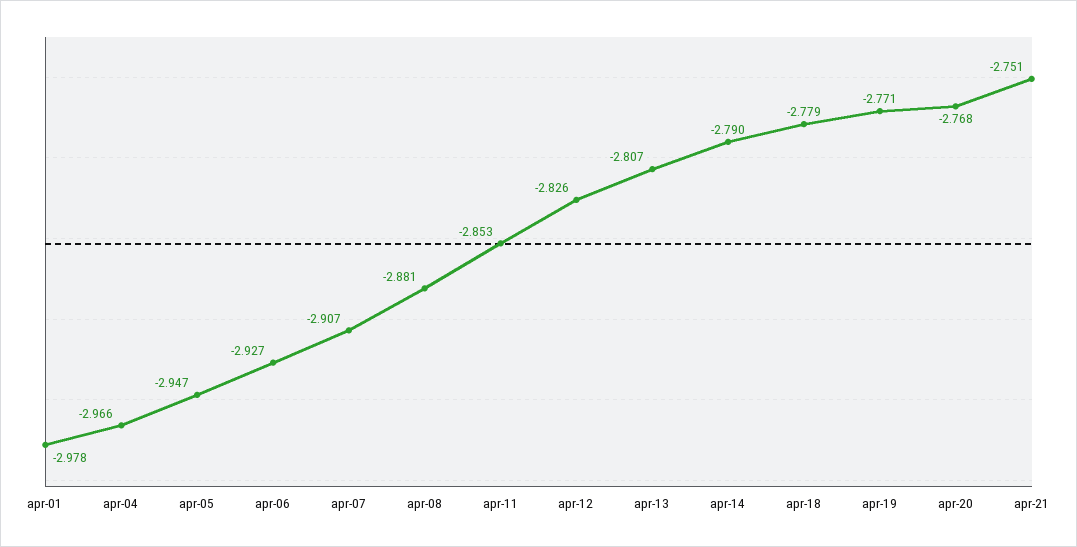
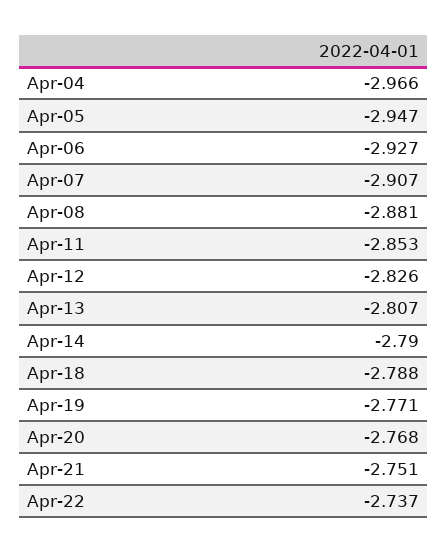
apr-01: -2.978 -> none
apr-18: -2.779 -> -2.788
Apr-22: none -> -2.737

